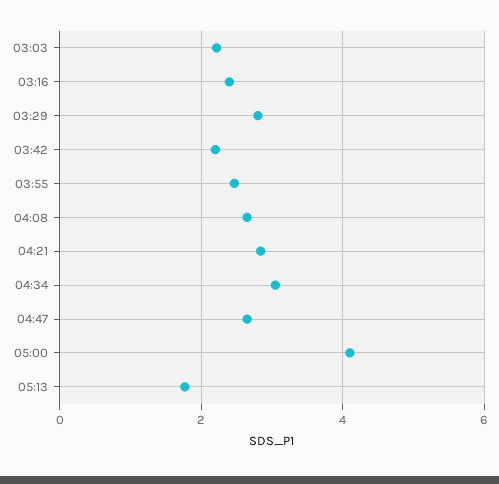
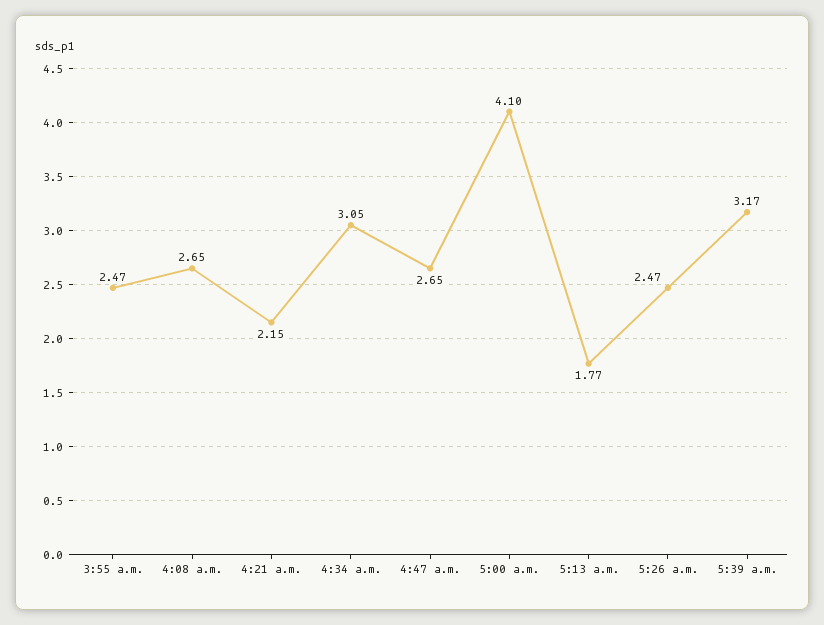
03:03: 2.2 -> none
03:16: 2.4 -> none
03:29: 2.8 -> none
03:42: 2.2 -> none
04:21: 2.8 -> 2.15
5:26 a.m.: none -> 2.47
5:39 a.m.: none -> 3.17

